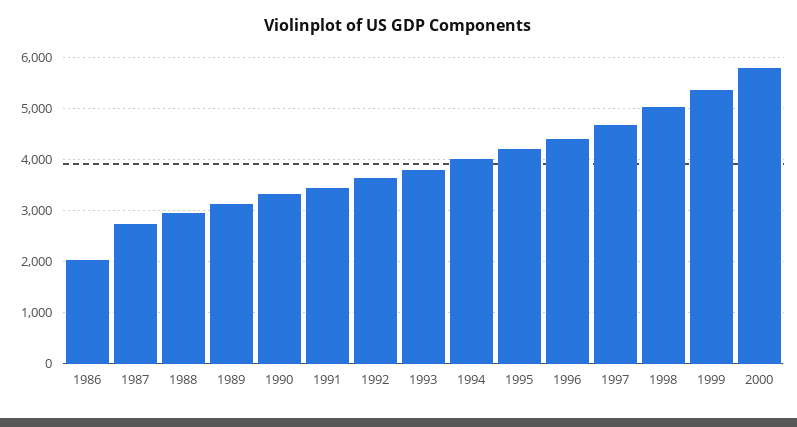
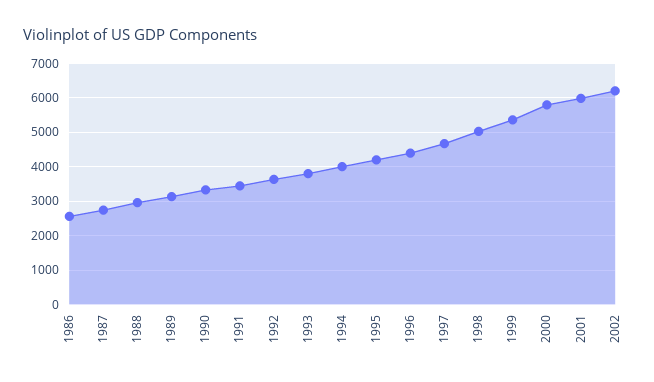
1986: 2000 -> 2600
2001: none -> 6000
2002: none -> 6200

